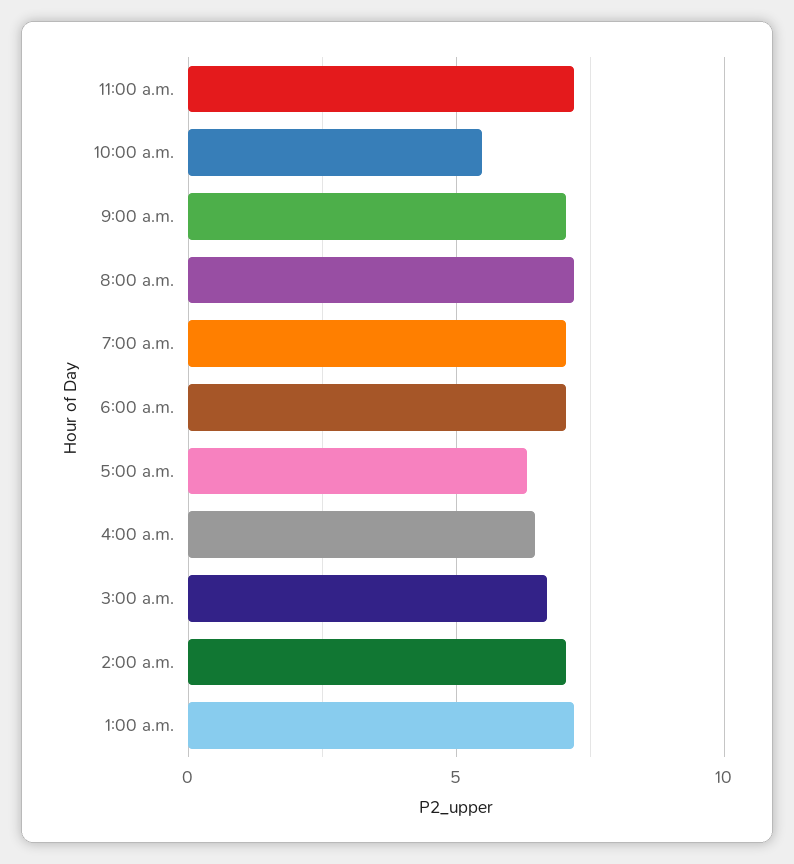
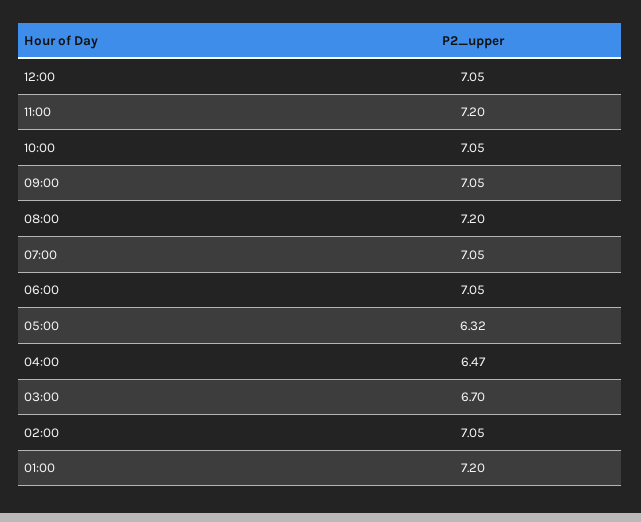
10:00 a.m.: 5.5 -> 7.05
12:00: none -> 7.05

